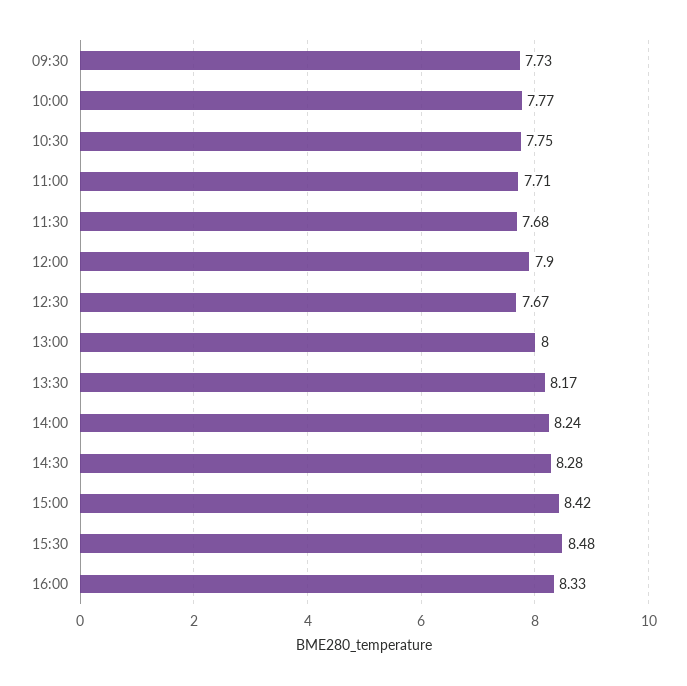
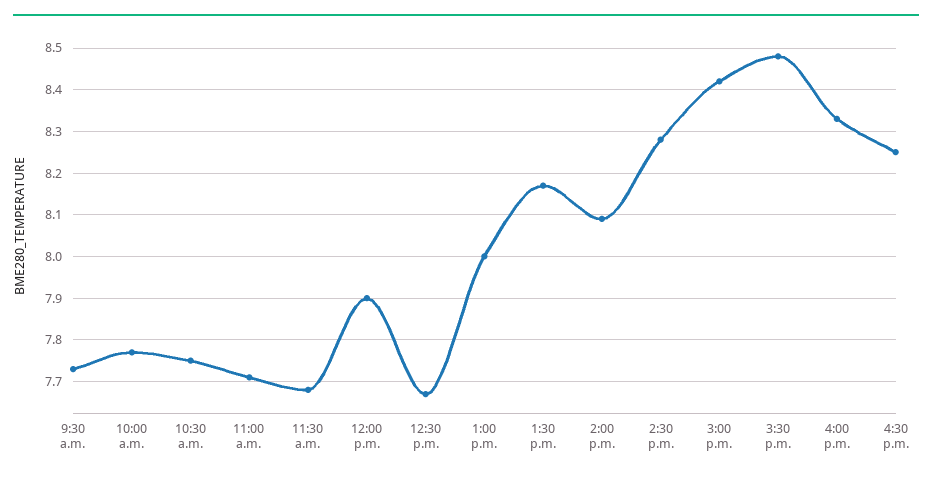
14:00: 8.24 -> 8.1
4:30 p.m.: none -> 8.25

